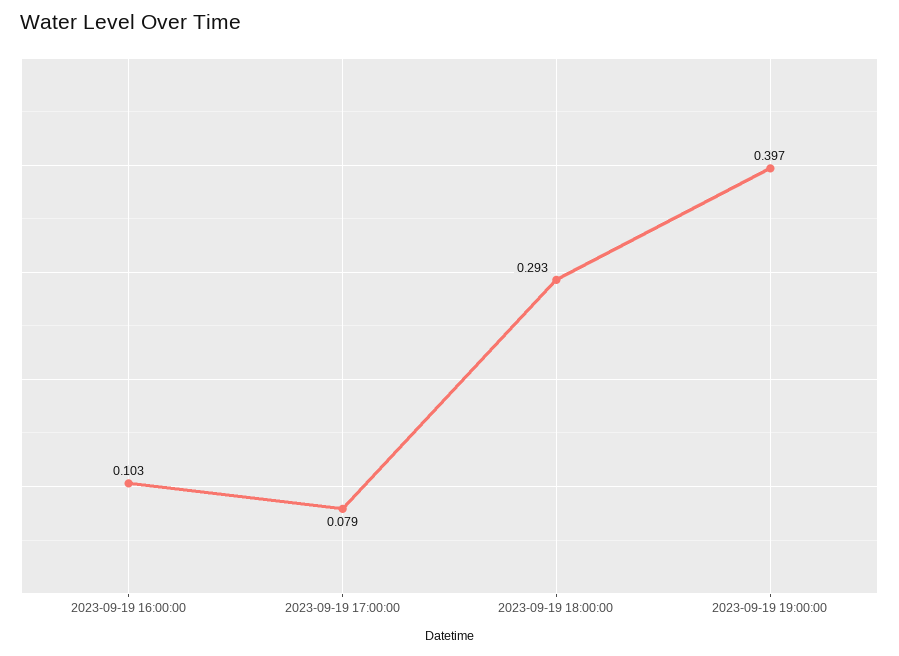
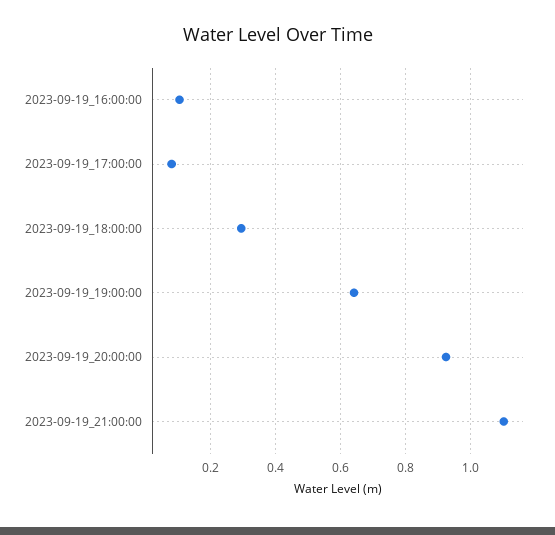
2023-09-19 19:00:00: 0.397 -> 0.64
2023-09-19_20:00:00: none -> 0.92
2023-09-19_21:00:00: none -> 1.1

